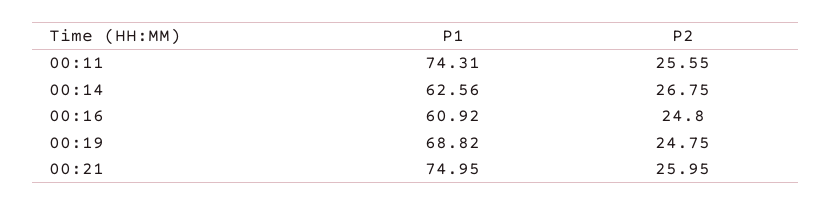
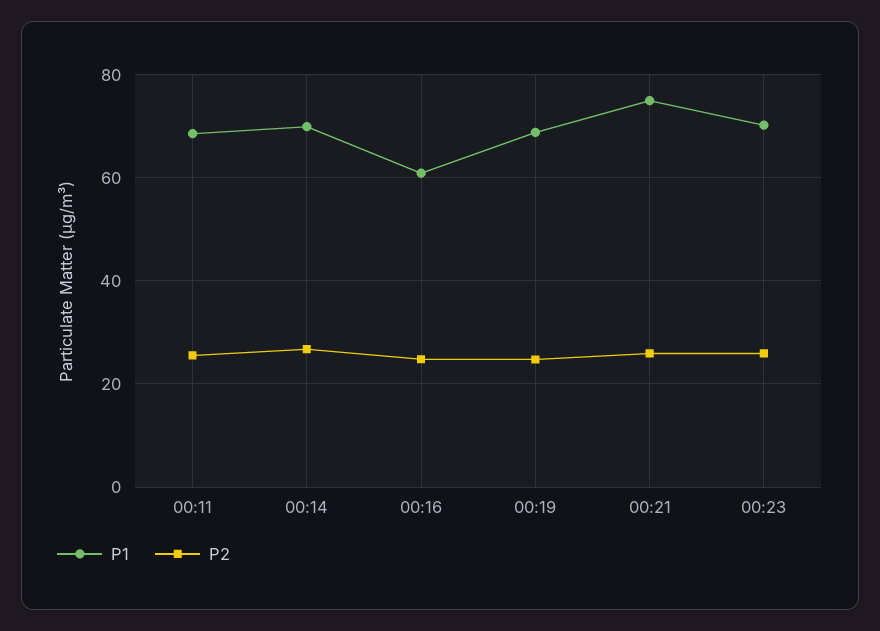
P1, 00:11: 74.31 -> 68
P1, 00:14: 62.56 -> 70
P1, 00:23: none -> 70
P2, 00:23: none -> 26

